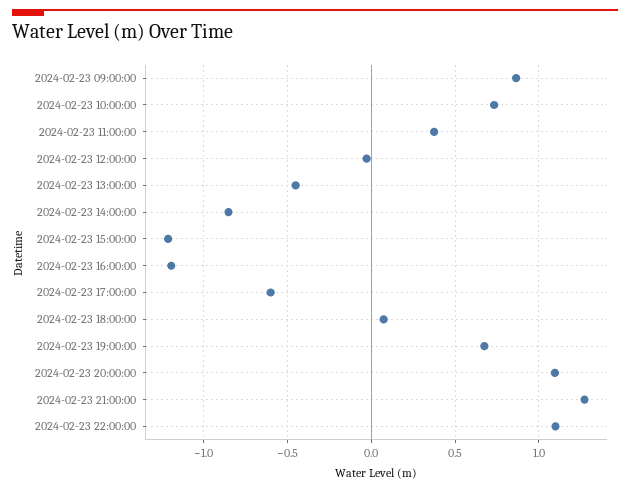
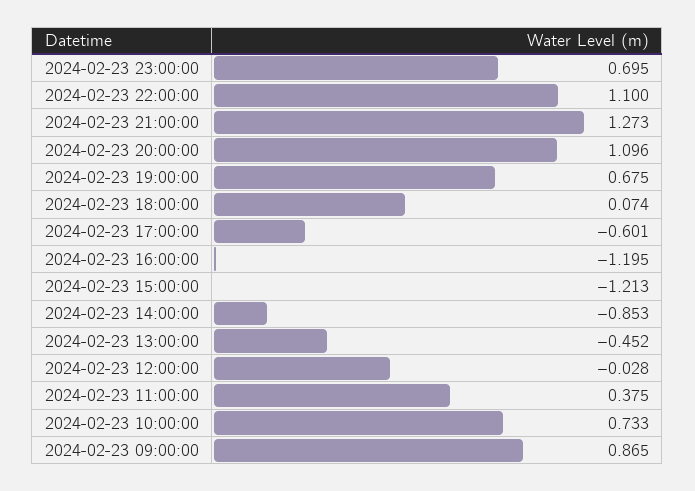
2024-02-23 23:00:00: none -> 0.695

